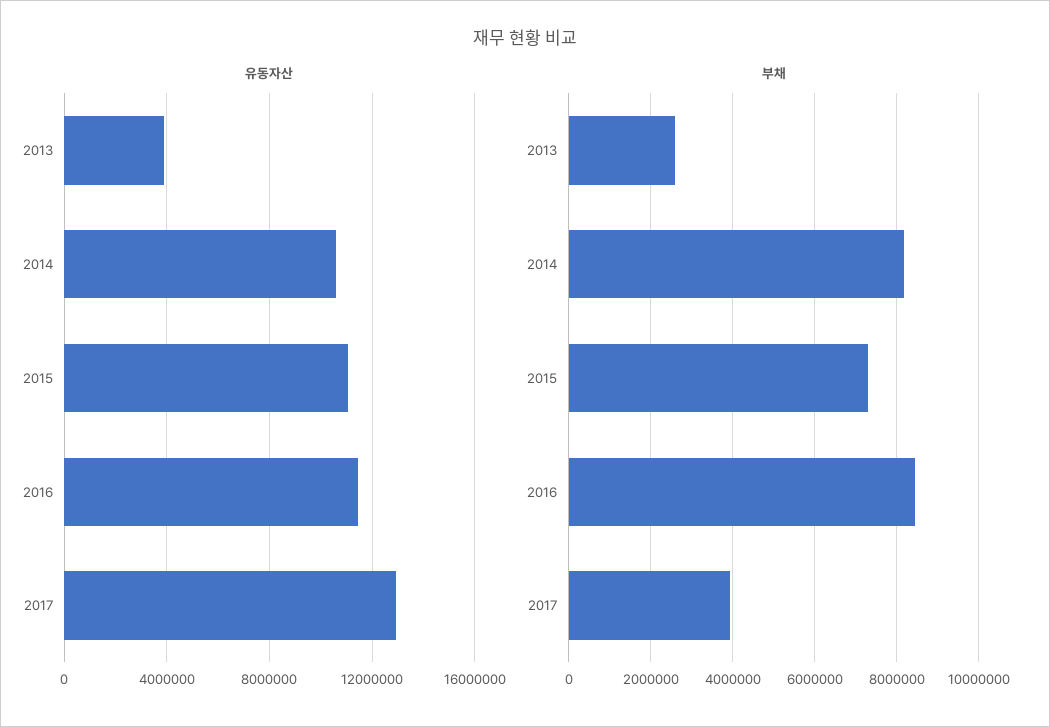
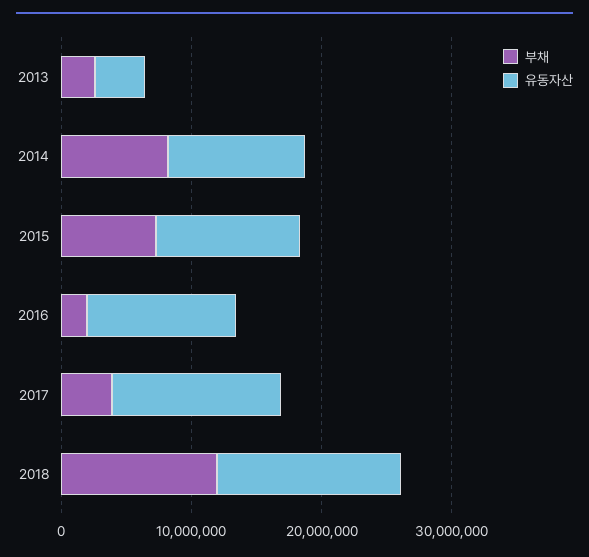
부채, 2016: 8400000 -> 2000000
부채, 2018: none -> 12000000
유동자산, 2018: none -> 14000000

